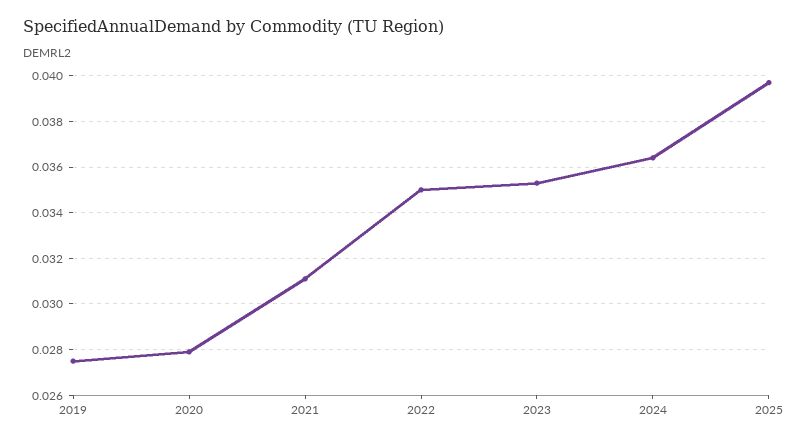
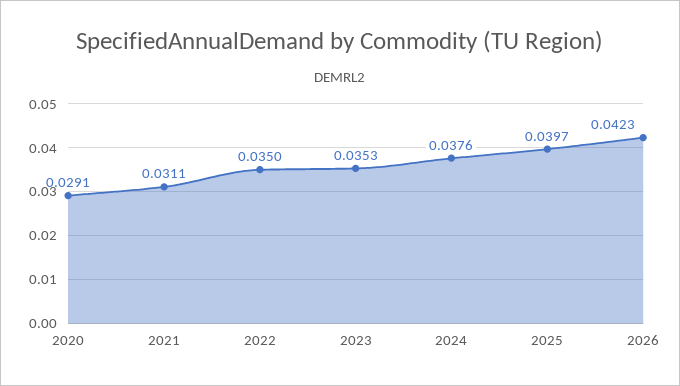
2019: 0.0275 -> none
2020: 0.028 -> 0.0291
2024: 0.0365 -> 0.0376
2026: none -> 0.0423

